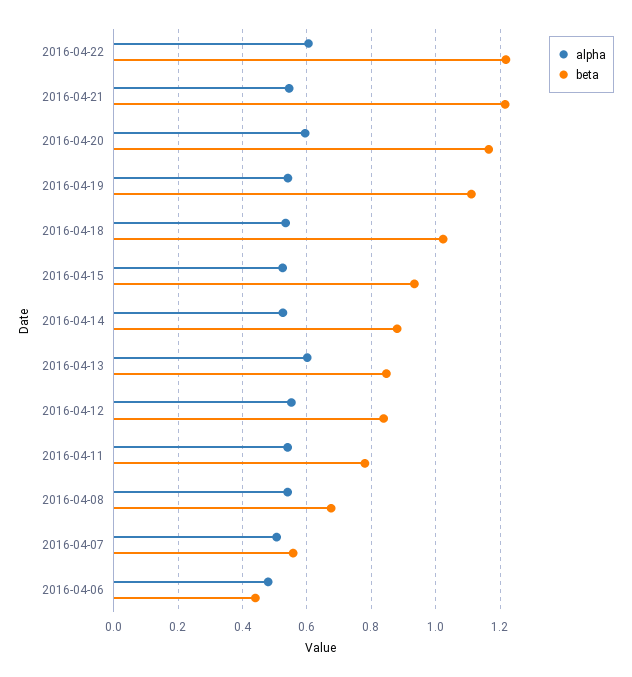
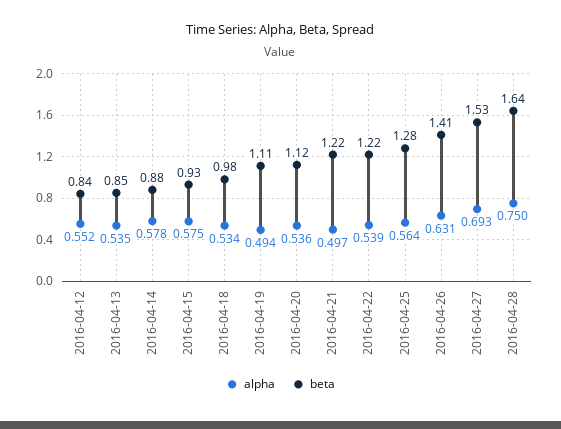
alpha, 2016-04-22: 0.6 -> 0.539
alpha, 2016-04-21: 0.54 -> 0.497
alpha, 2016-04-20: 0.6 -> 0.536
beta, 2016-04-20: 1.16 -> 1.12
alpha, 2016-04-19: 0.54 -> 0.494
beta, 2016-04-18: 1.02 -> 0.98
alpha, 2016-04-15: 0.52 -> 0.575
alpha, 2016-04-14: 0.52 -> 0.578
alpha, 2016-04-13: 0.6 -> 0.535
alpha, 2016-04-11: 0.54 -> none
beta, 2016-04-11: 0.78 -> none
alpha, 2016-04-08: 0.54 -> none
beta, 2016-04-08: 0.68 -> none
alpha, 2016-04-07: 0.5 -> none
beta, 2016-04-07: 0.56 -> none
alpha, 2016-04-06: 0.48 -> none
beta, 2016-04-06: 0.44 -> none
alpha, 2016-04-25: none -> 0.564
beta, 2016-04-25: none -> 1.28
alpha, 2016-04-26: none -> 0.631
beta, 2016-04-26: none -> 1.41
alpha, 2016-04-27: none -> 0.693
beta, 2016-04-27: none -> 1.53
alpha, 2016-04-28: none -> 0.75
beta, 2016-04-28: none -> 1.64

